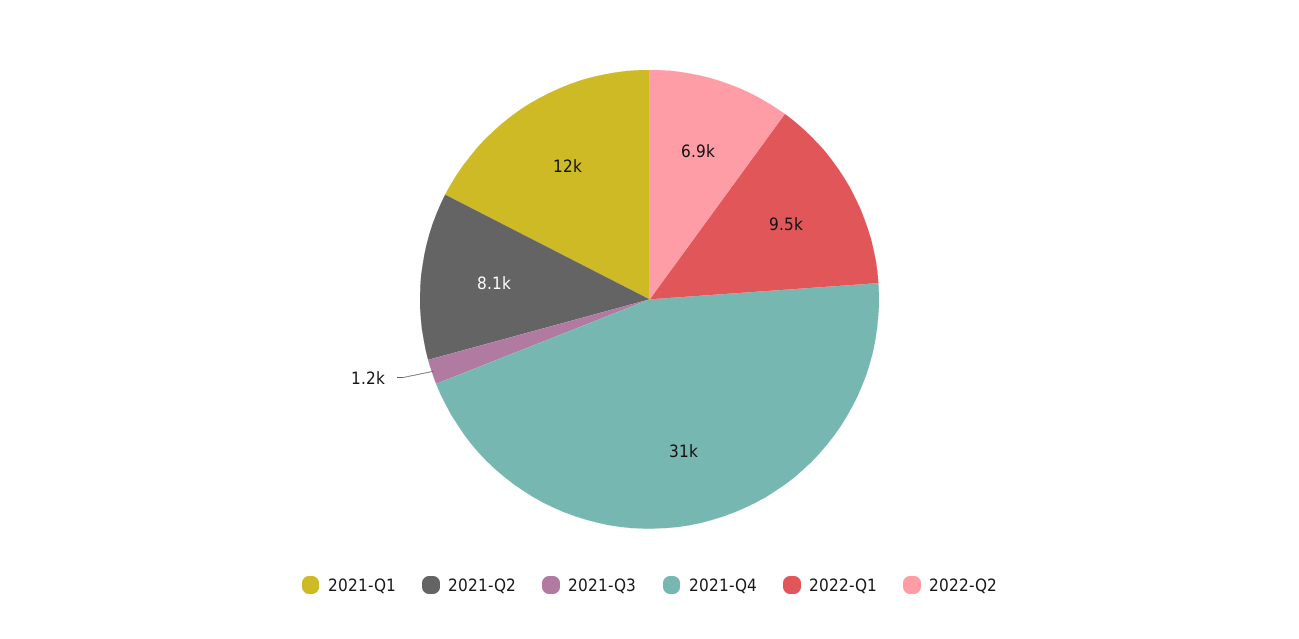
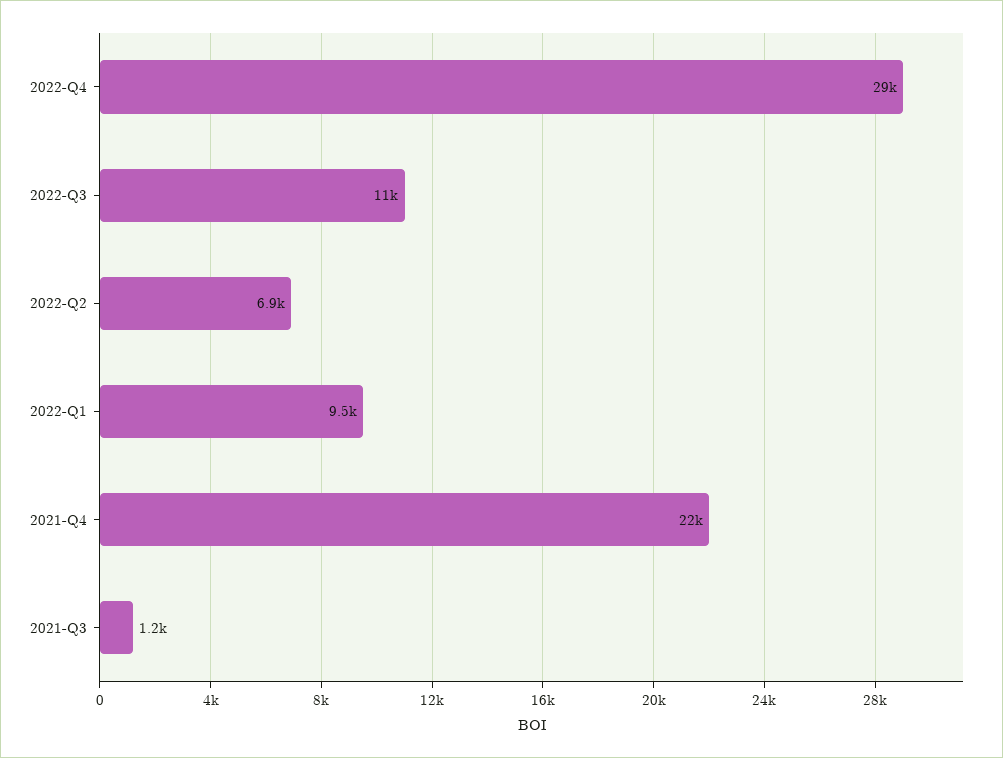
2021-Q1: 12000 -> none
2021-Q2: 8100 -> none
2021-Q4: 31000 -> 22000
2022-Q4: none -> 29000
2022-Q3: none -> 11000

